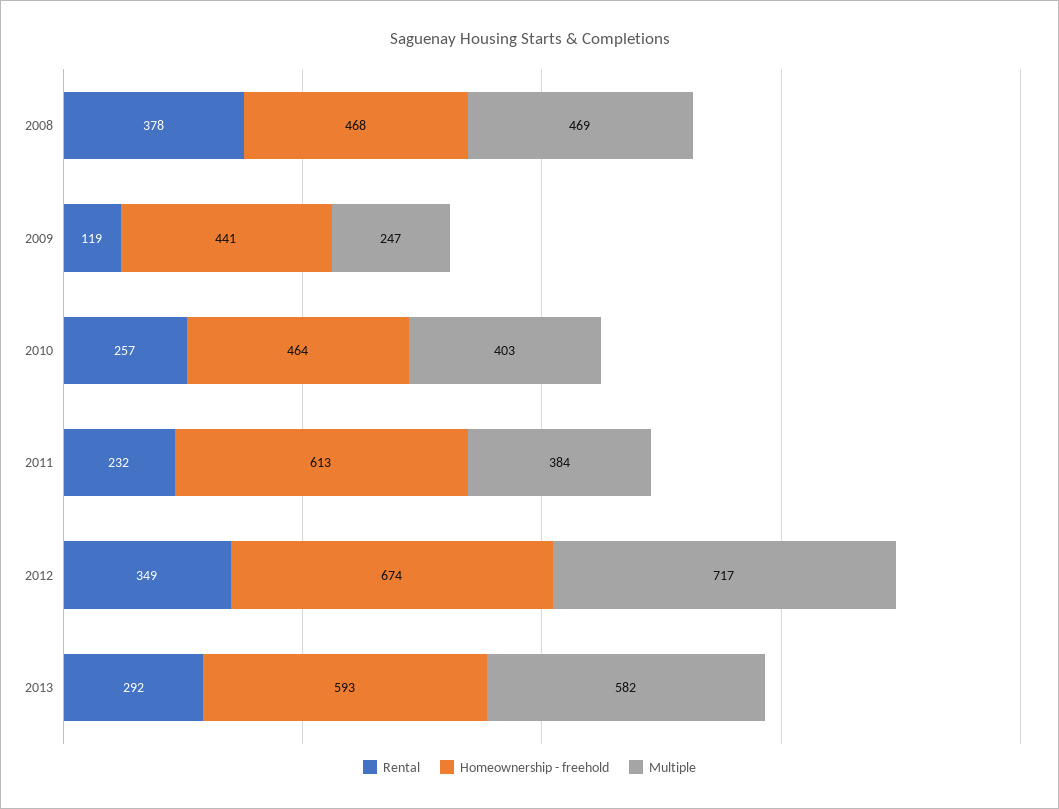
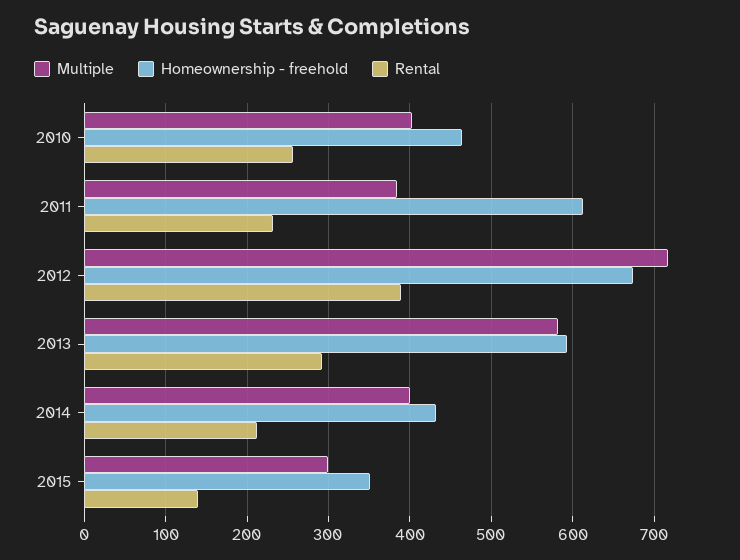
Rental, 2008: 378 -> none
Homeownership - freehold, 2008: 468 -> none
Multiple, 2008: 469 -> none
Rental, 2009: 119 -> none
Homeownership - freehold, 2009: 441 -> none
Multiple, 2009: 247 -> none
Rental, 2012: 349 -> 390
Multiple, 2014: none -> 400
Homeownership - freehold, 2014: none -> 430
Rental, 2014: none -> 210
Multiple, 2015: none -> 300
Homeownership - freehold, 2015: none -> 350
Rental, 2015: none -> 140

